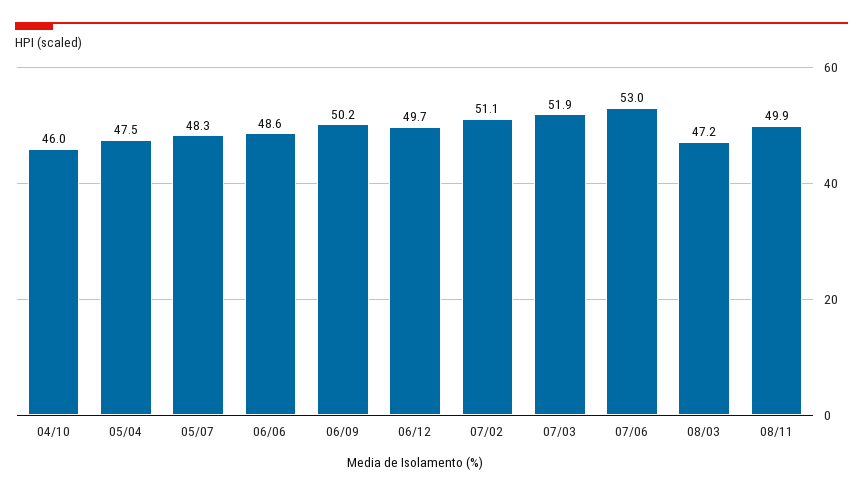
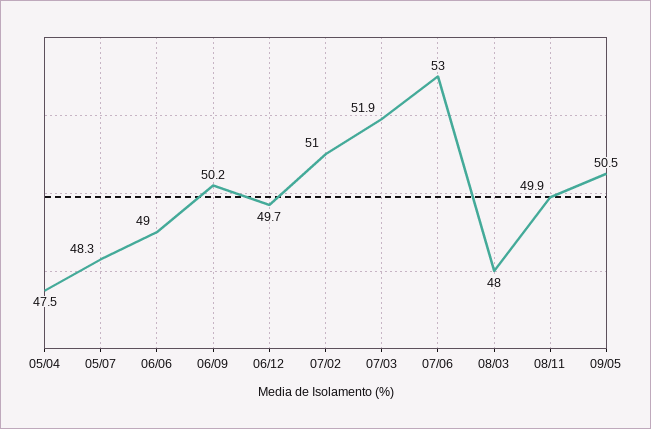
04/10: 46 -> none
06/06: 48.6 -> 49
07/02: 51.1 -> 51
08/03: 47.2 -> 48
09/05: none -> 50.5

